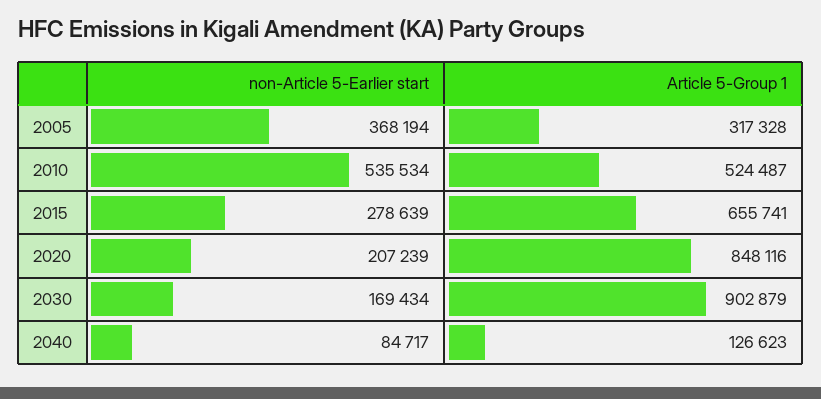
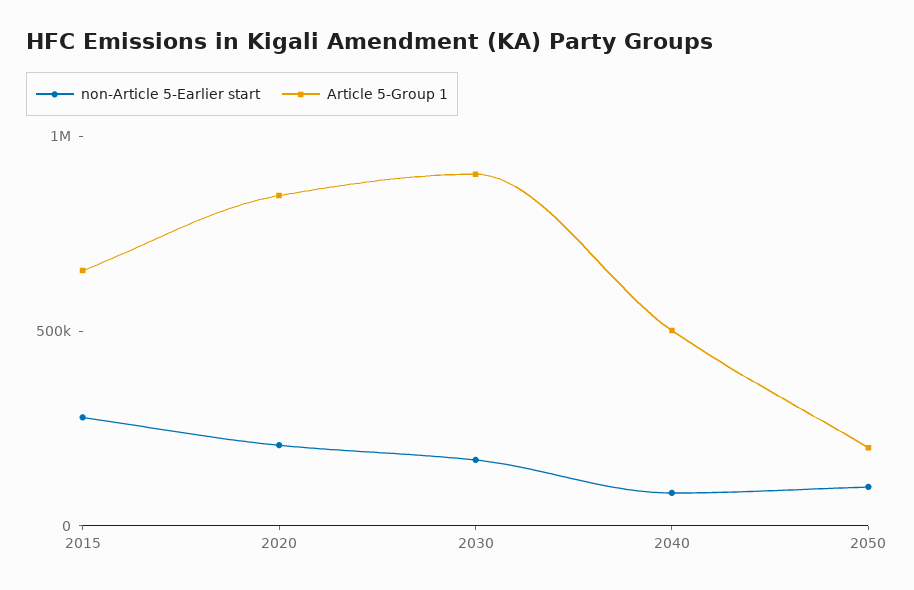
non-Article 5-Earlier start, 2005: 368194 -> none
Article 5-Group 1, 2005: 317328 -> none
non-Article 5-Earlier start, 2010: 535534 -> none
Article 5-Group 1, 2010: 524487 -> none
Article 5-Group 1, 2040: 126623 -> 500000
non-Article 5-Earlier start, 2050: none -> 100000
Article 5-Group 1, 2050: none -> 200000

